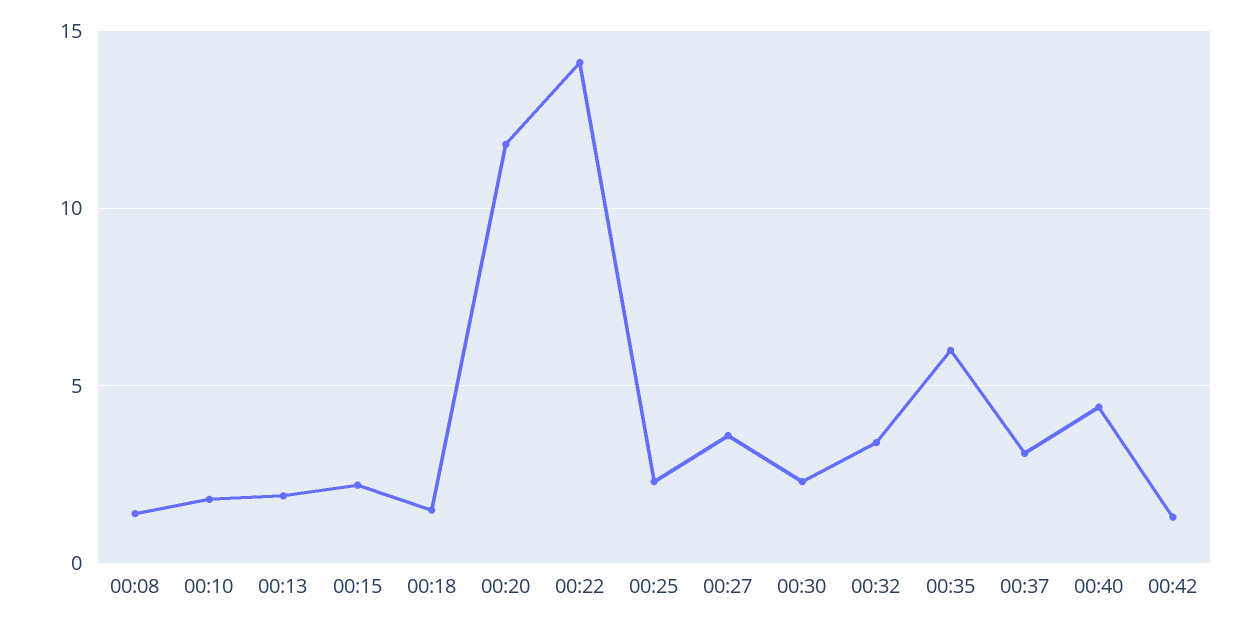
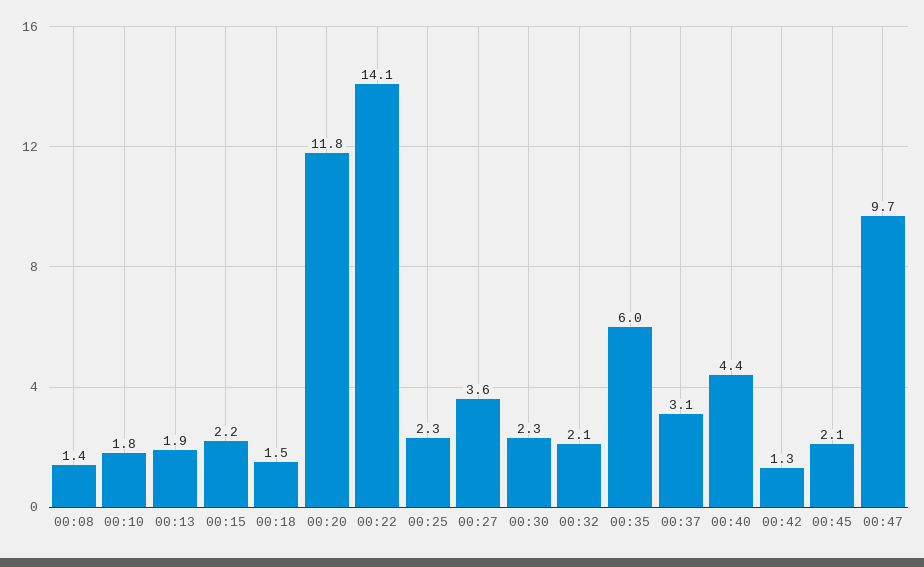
00:32: 3.5 -> 2.1
00:45: none -> 2.1
00:47: none -> 9.7

